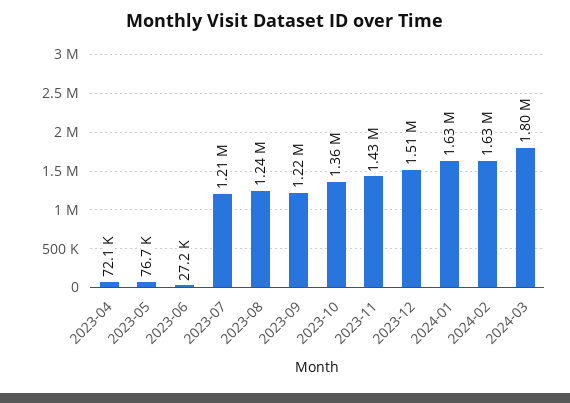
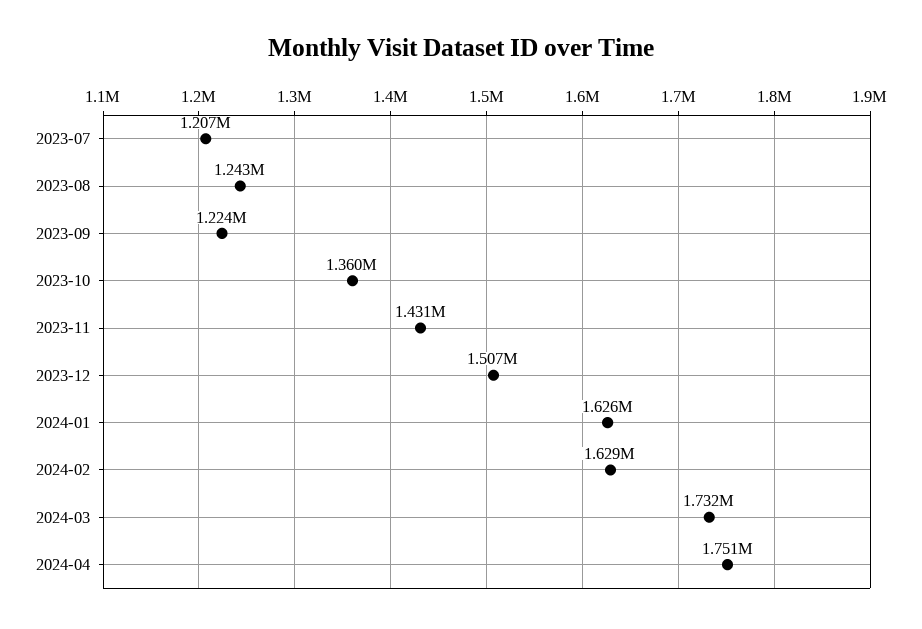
2023-04: 72100 -> none
2023-05: 76700 -> none
2023-06: 27200 -> none
2024-03: 1800000 -> 1732000
2024-04: none -> 1751000

